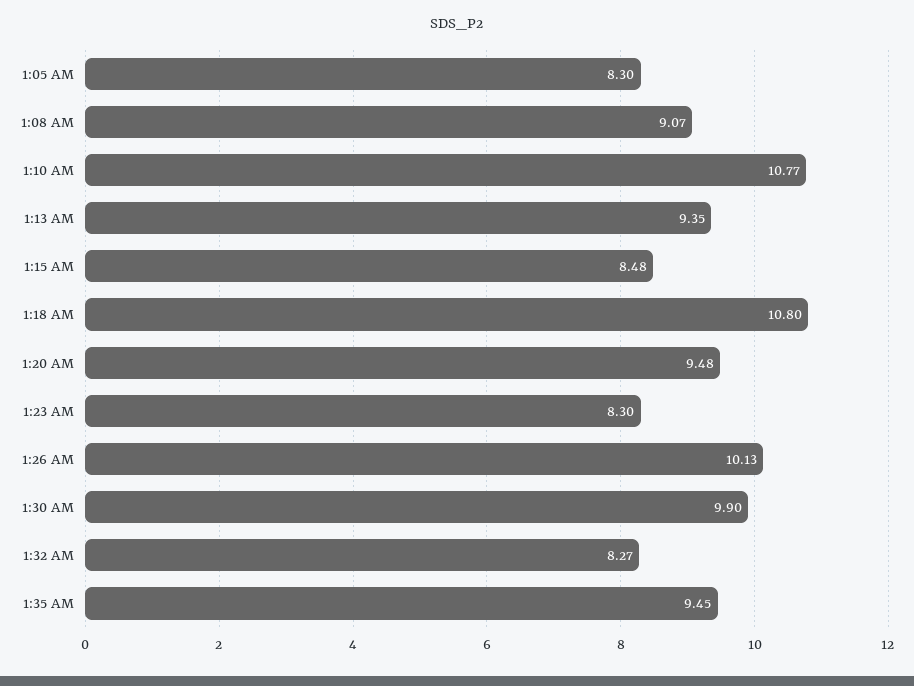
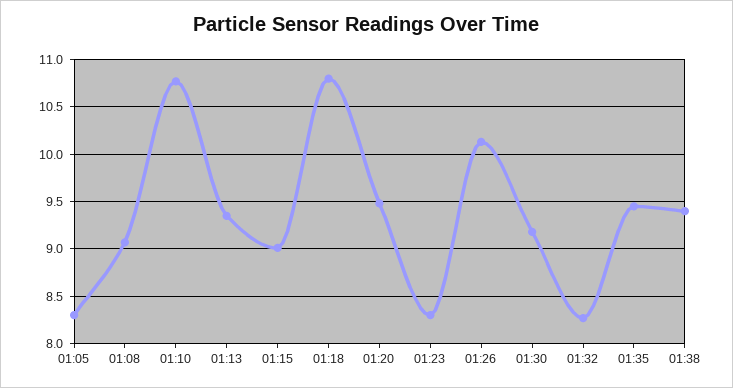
1:15 AM: 8.48 -> 9
1:30 AM: 9.9 -> 9.2
01:38: none -> 9.4

